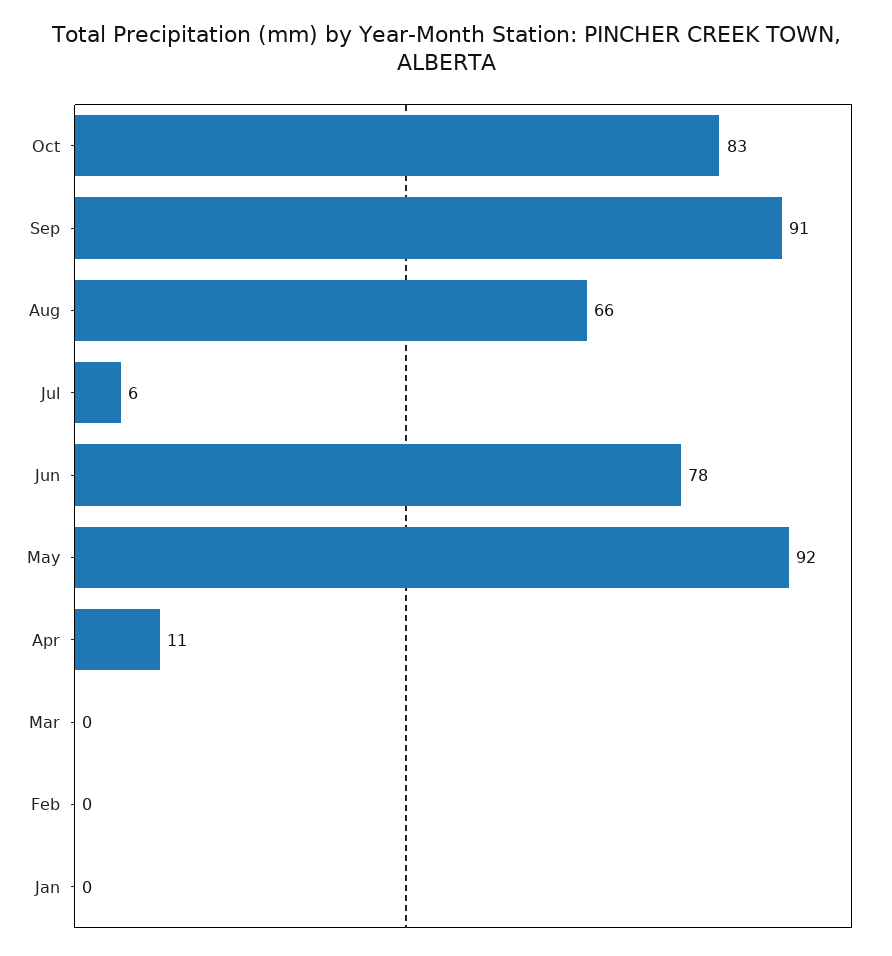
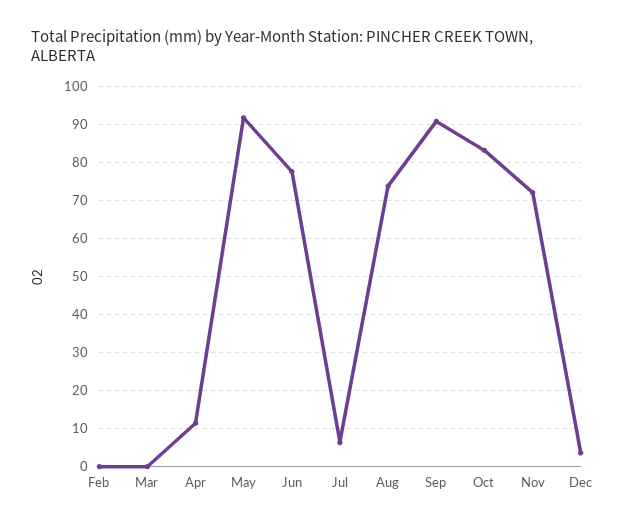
Aug: 66 -> 74
Jan: 0 -> none
Nov: none -> 72
Dec: none -> 4

